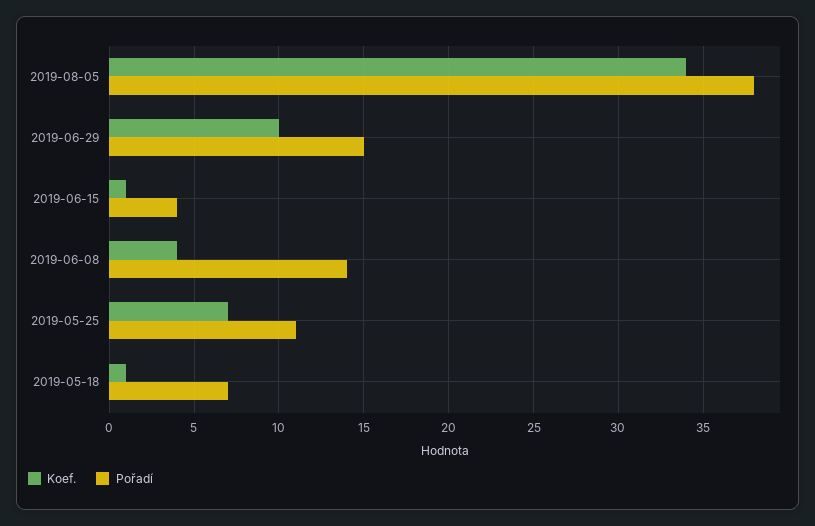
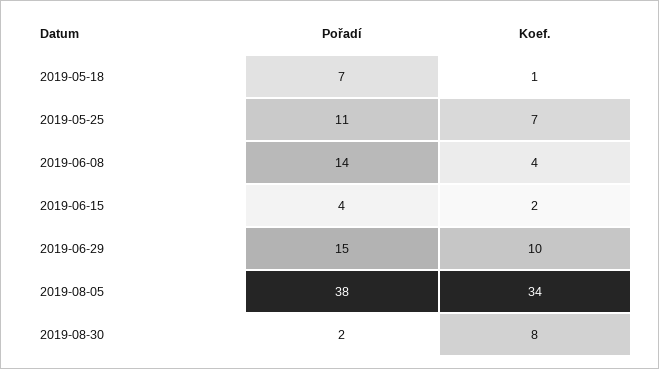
Koef., 2019-06-15: 1 -> 2
Pořadí, 2019-08-30: none -> 2
Koef., 2019-08-30: none -> 8

